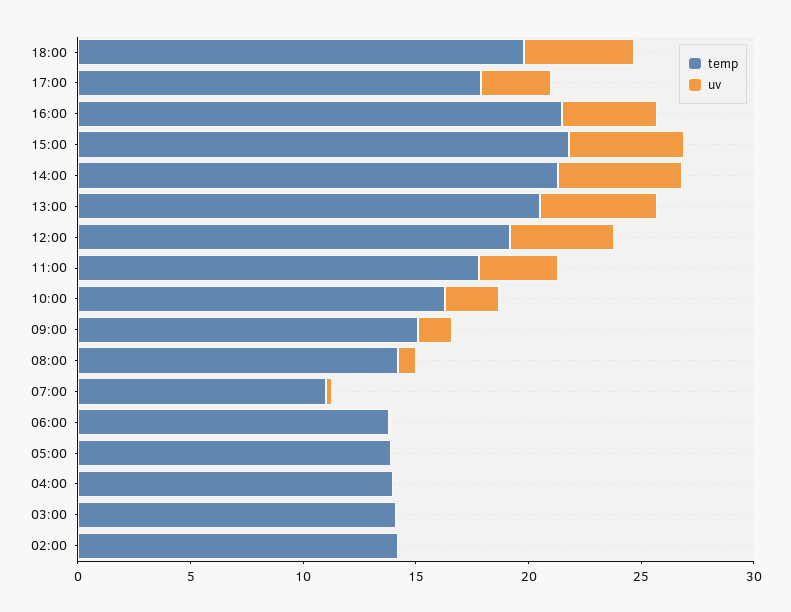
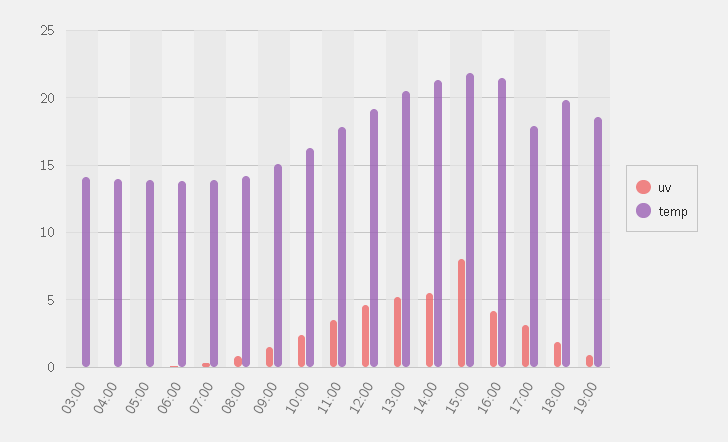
uv, 18:00: 5 -> 2
uv, 15:00: 5 -> 8
temp, 07:00: 11 -> 14
temp, 02:00: 14 -> none
uv, 02:00: 0 -> none
uv, 19:00: none -> 1
temp, 19:00: none -> 18.5

